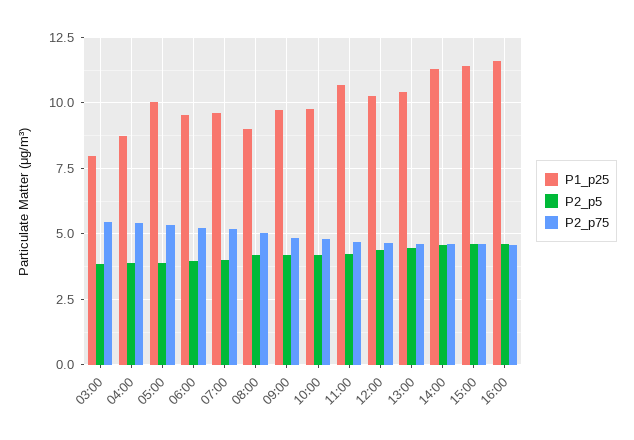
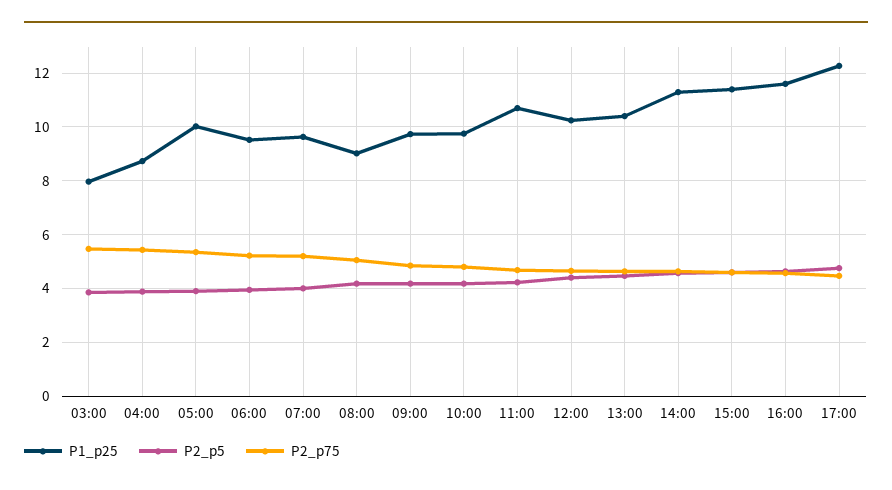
P1_p25, 17:00: none -> 12.25
P2_p5, 17:00: none -> 4.75
P2_p75, 17:00: none -> 4.5

